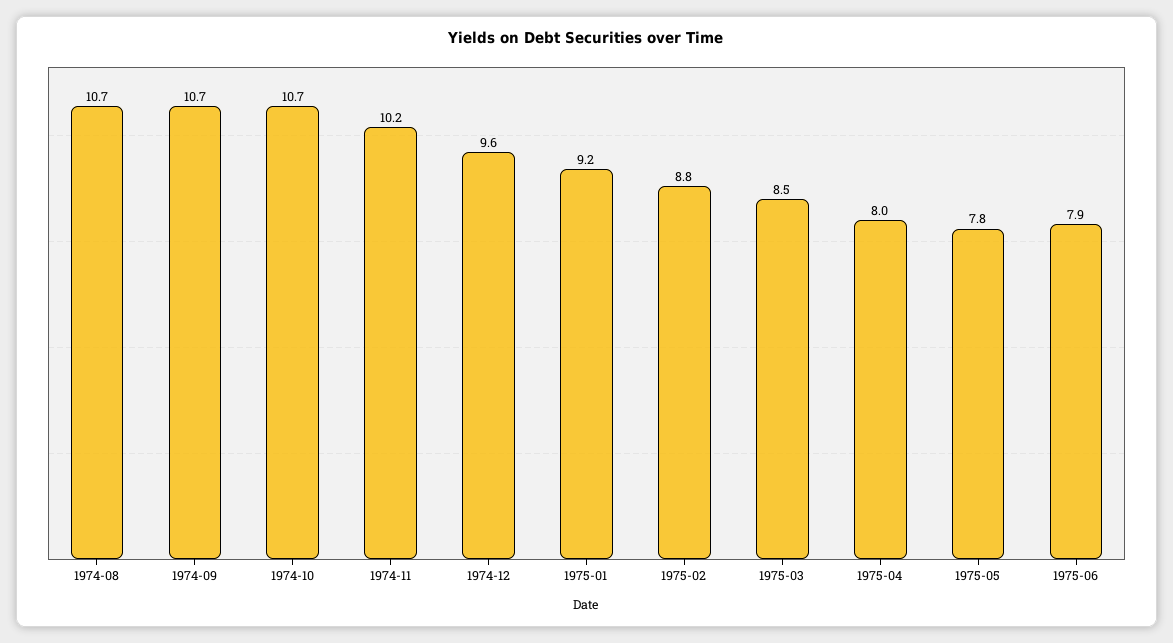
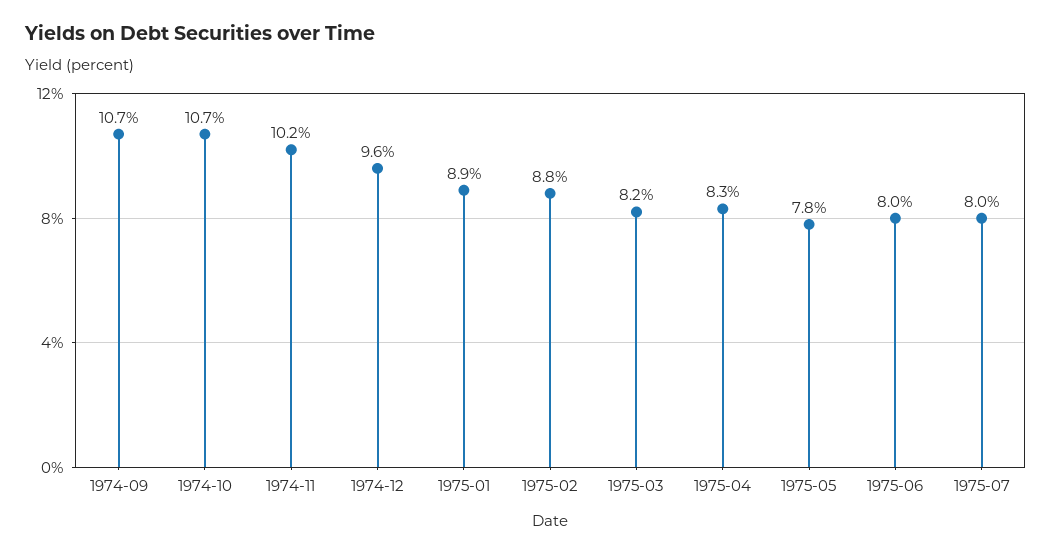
1974-08: 10.7 -> none
1975-01: 9.2 -> 8.9
1975-03: 8.5 -> 8.2
1975-04: 8 -> 8.3
1975-06: 7.9 -> 8
1975-07: none -> 8

